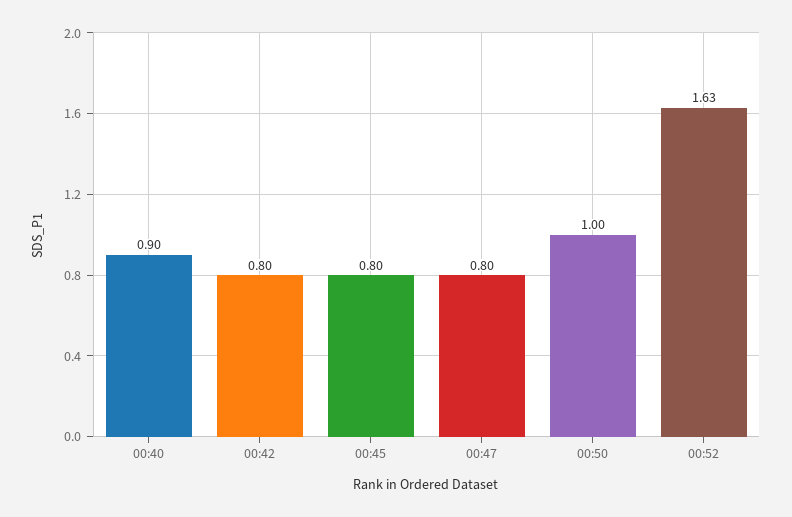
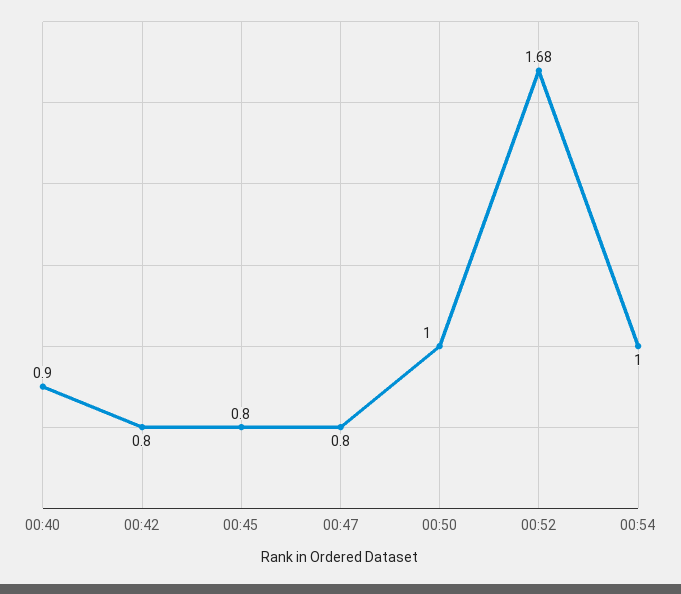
00:52: 1.63 -> 1.68
00:54: none -> 1

